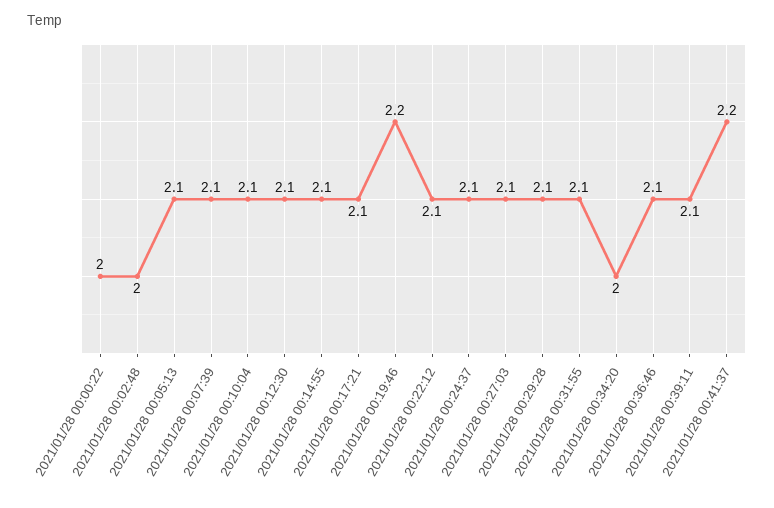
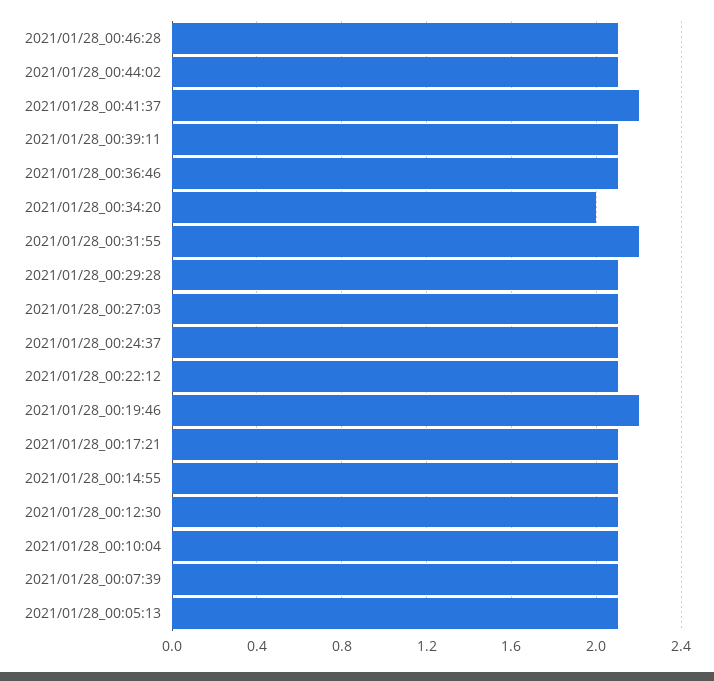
2021/01/28 00:00:22: 2 -> none
2021/01/28 00:02:48: 2 -> none
2021/01/28 00:31:55: 2.1 -> 2.2
2021/01/28_00:46:28: none -> 2.1
2021/01/28_00:44:02: none -> 2.1

